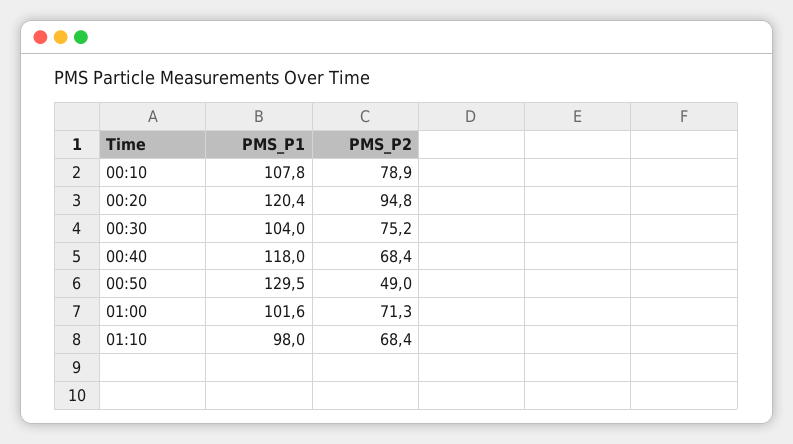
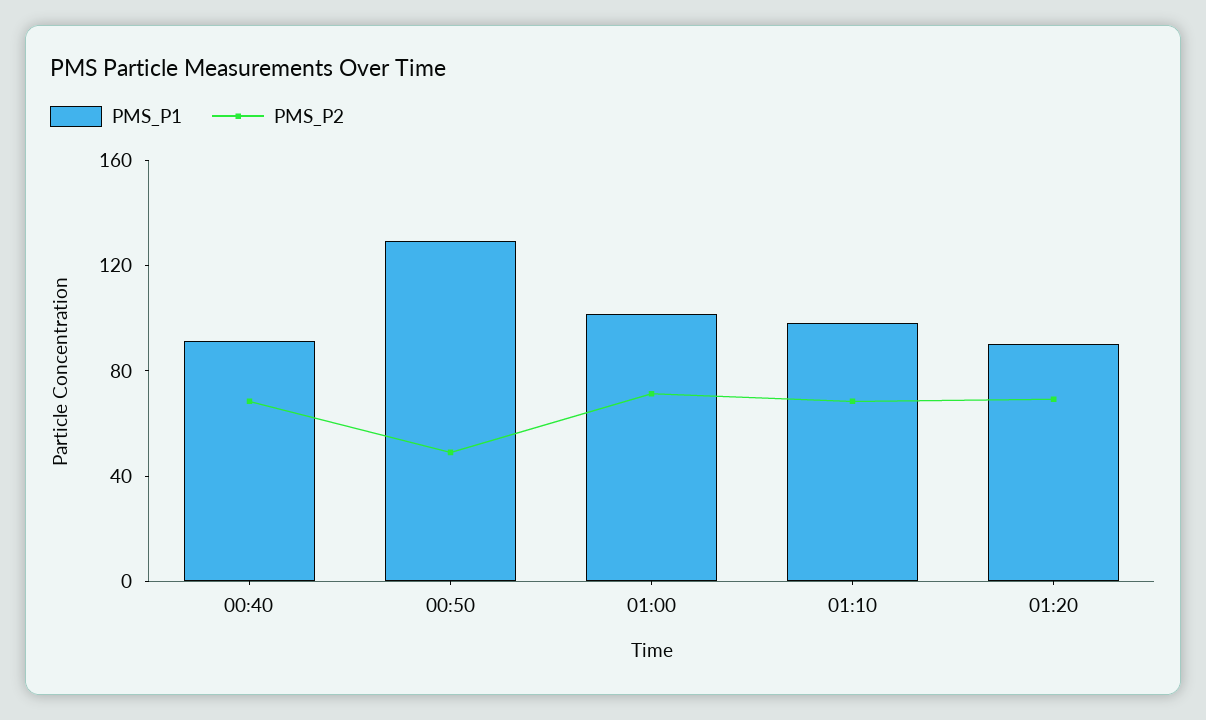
PMS_P1, 00:10: 107.8 -> none
PMS_P2, 00:10: 78.9 -> none
PMS_P1, 00:20: 120.4 -> none
PMS_P2, 00:20: 94.8 -> none
PMS_P1, 00:30: 104 -> none
PMS_P2, 00:30: 75.2 -> none
PMS_P1, 00:40: 118 -> 90
PMS_P1, 01:20: none -> 90
PMS_P2, 01:20: none -> 70

